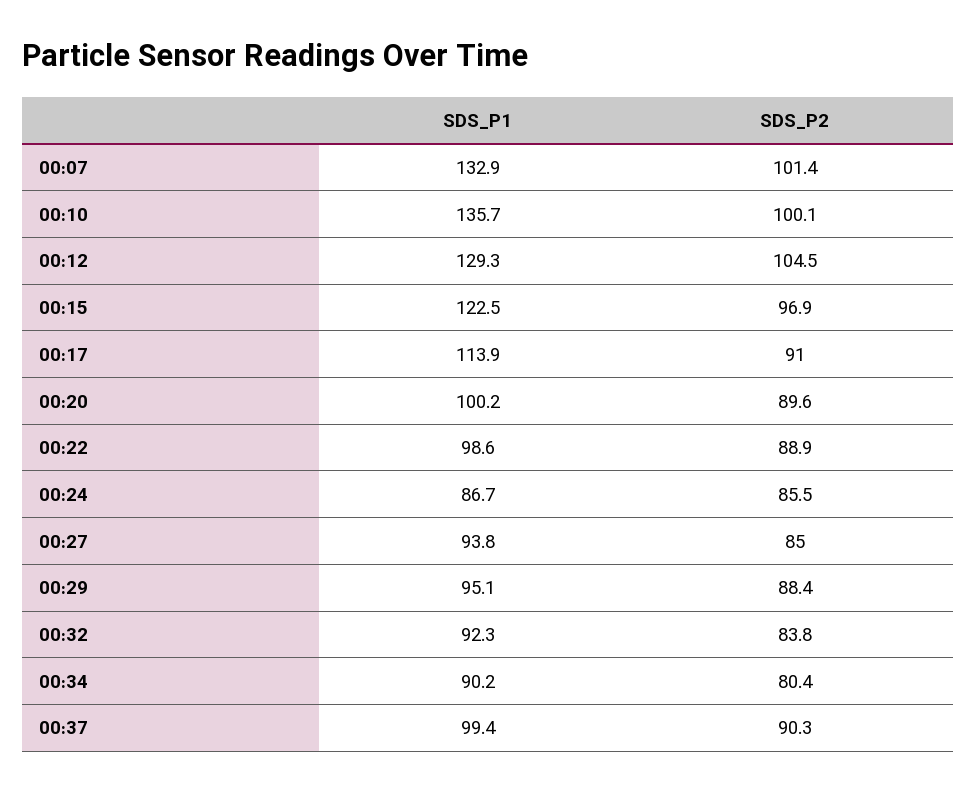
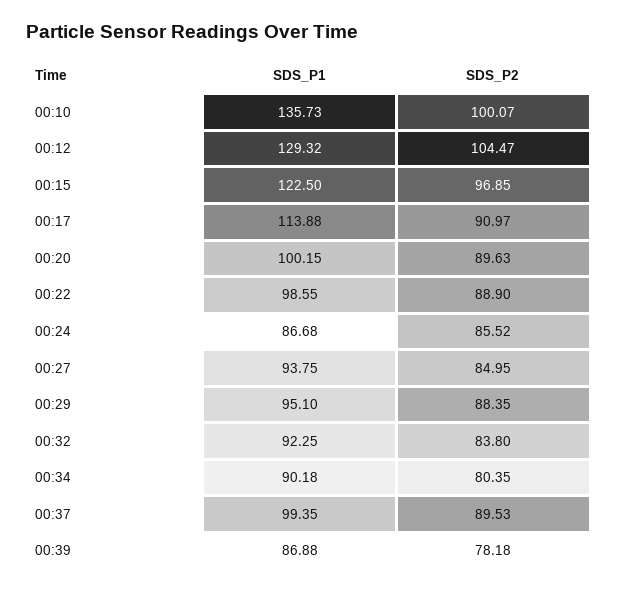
SDS_P1, 00:07: 132.9 -> none
SDS_P2, 00:07: 101.4 -> none
SDS_P2, 00:37: 90.3 -> 89.53
SDS_P1, 00:39: none -> 86.88
SDS_P2, 00:39: none -> 78.18

